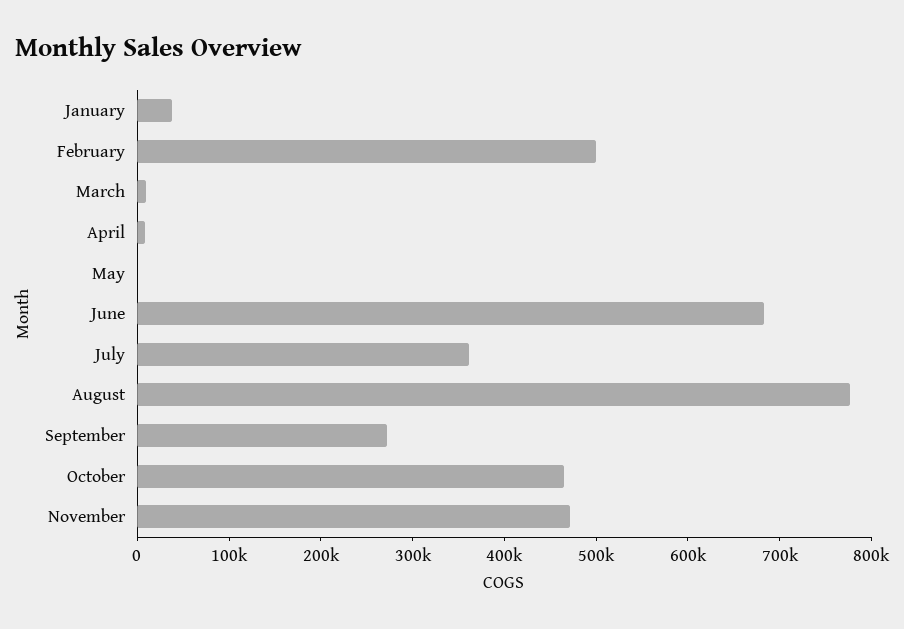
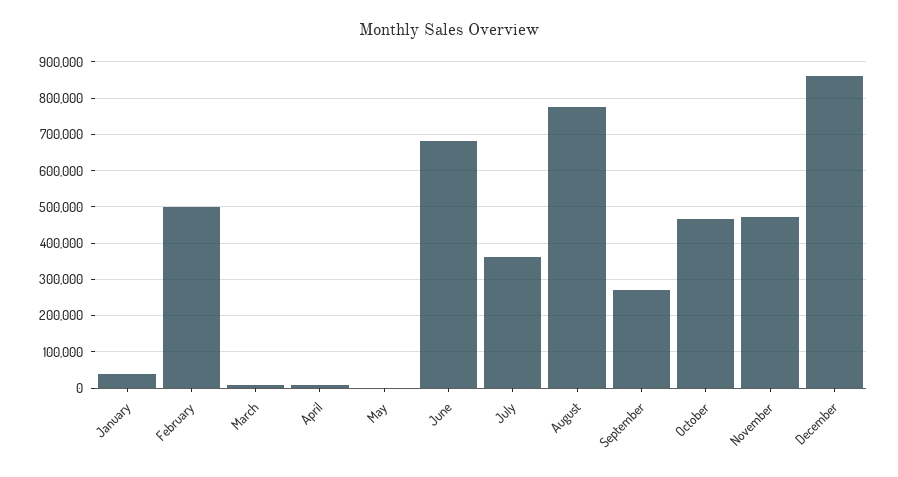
December: none -> 860000

